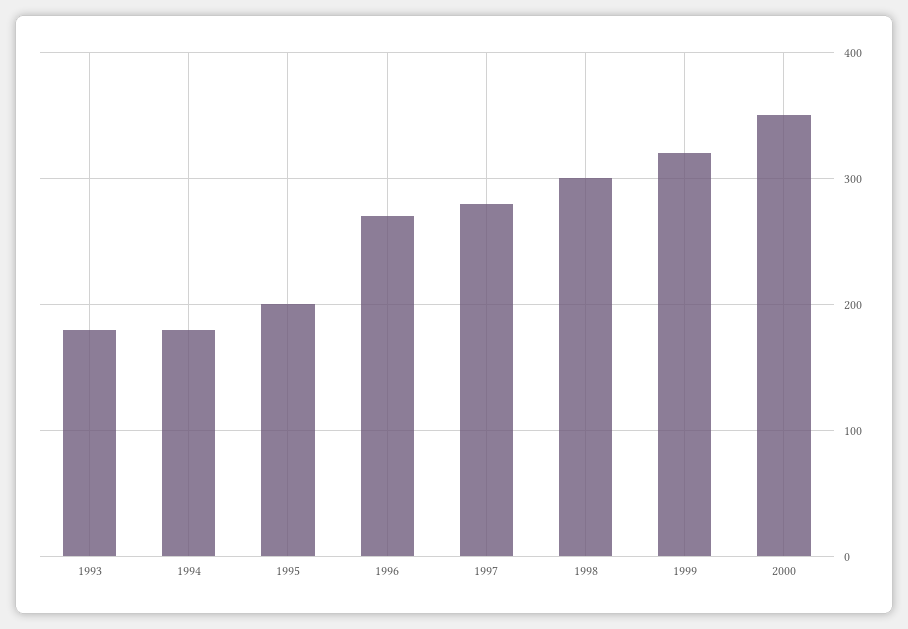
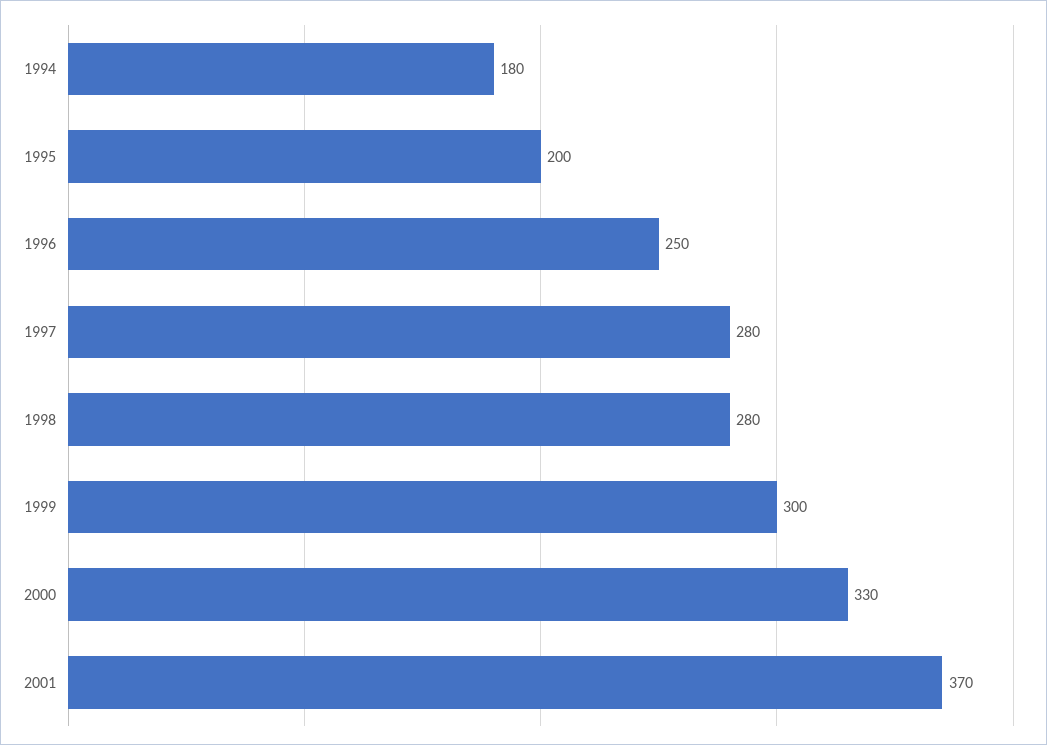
1993: 180 -> none
1996: 270 -> 250
1998: 300 -> 280
1999: 320 -> 300
2000: 350 -> 330
2001: none -> 370

